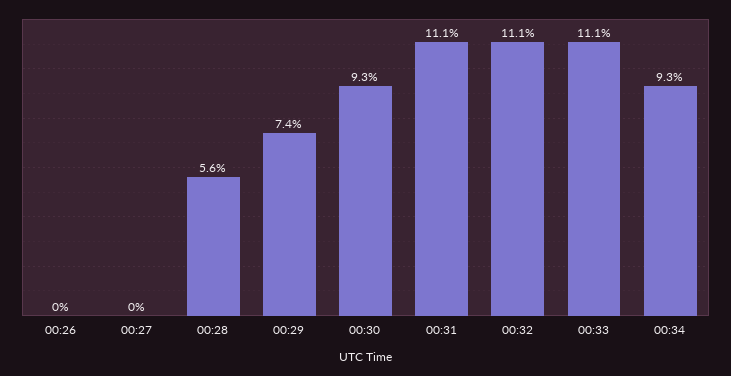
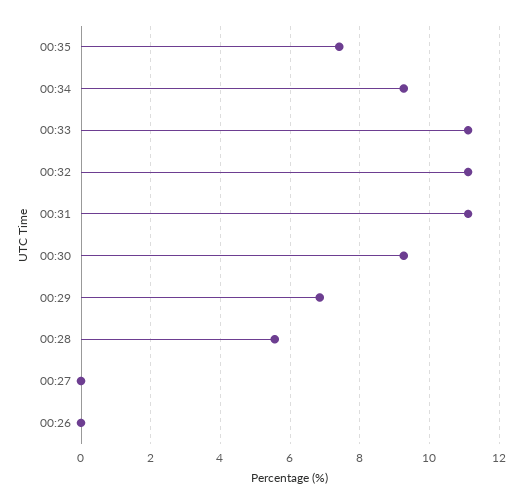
00:29: 7.4 -> 6.8
00:35: none -> 7.4

